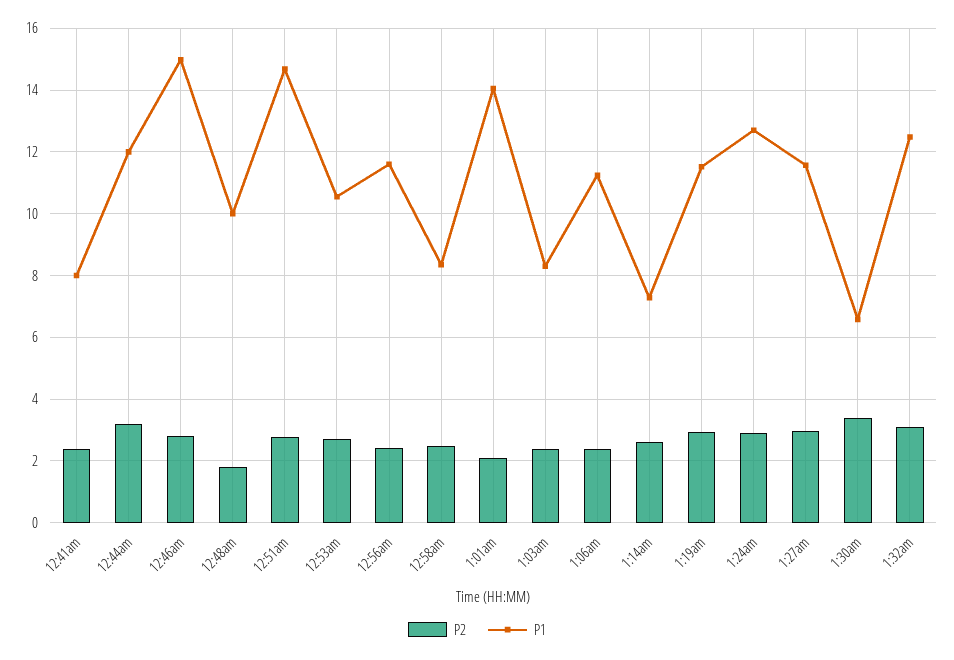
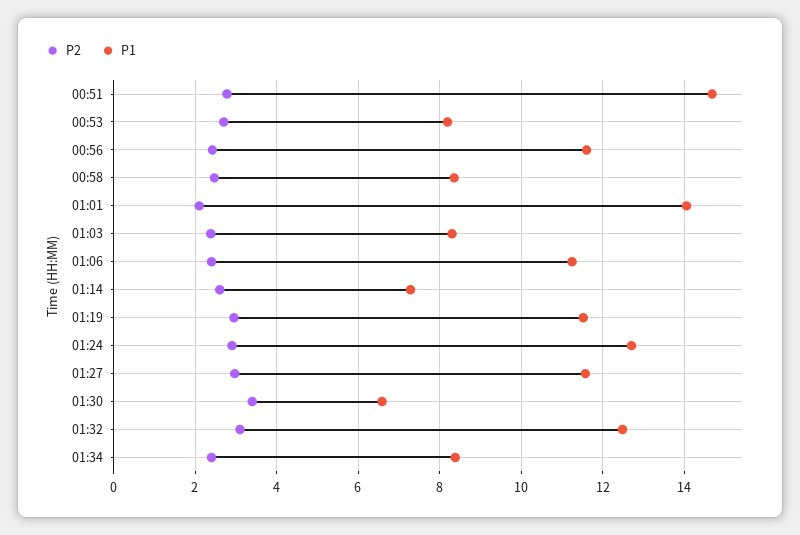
P2, 12:41am: 2.4 -> none
P1, 12:41am: 8 -> none
P2, 12:44am: 3.2 -> none
P1, 12:44am: 12 -> none
P2, 12:46am: 2.8 -> none
P1, 12:46am: 15 -> none
P2, 12:48am: 1.8 -> none
P1, 12:48am: 10 -> none
P1, 12:53am: 10.6 -> 8.2
P2, 01:34: none -> 2.4
P1, 01:34: none -> 8.4

